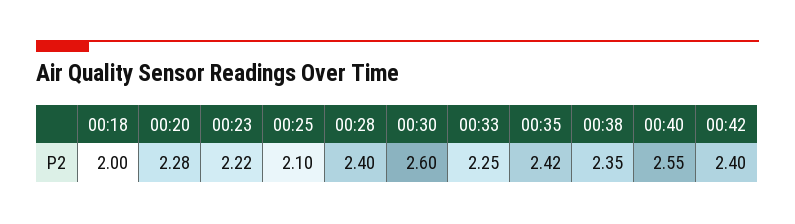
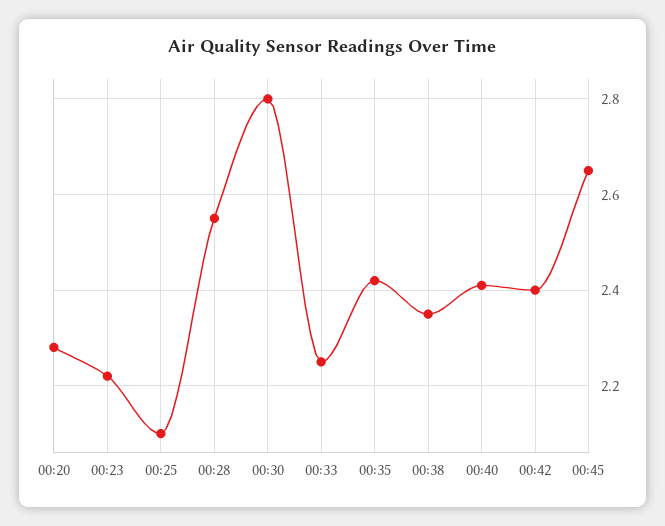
00:18: 2 -> none
00:28: 2.4 -> 2.55
00:30: 2.6 -> 2.8
00:40: 2.55 -> 2.4
00:45: none -> 2.65

